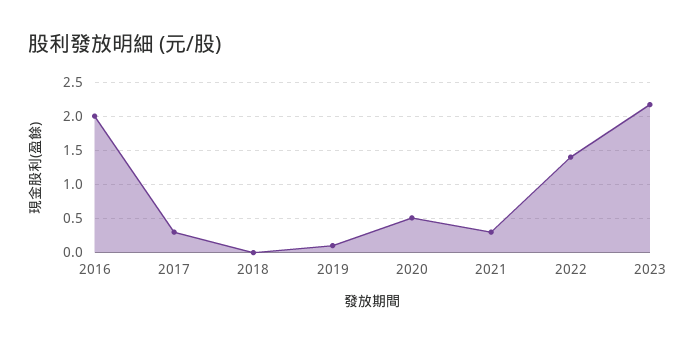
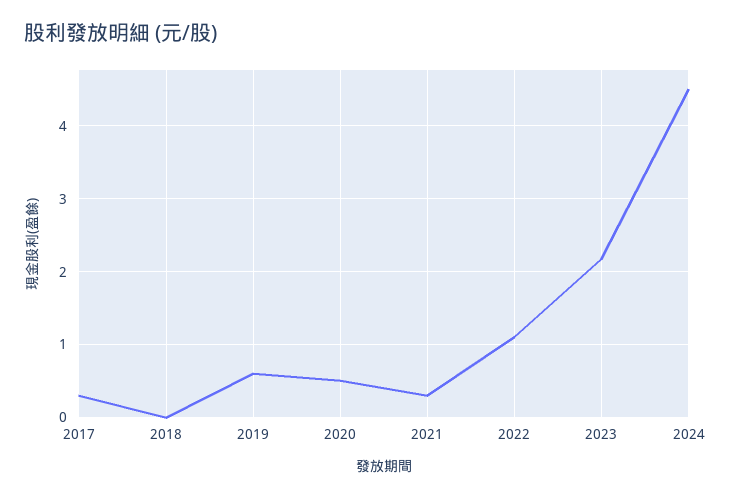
2016: 2 -> none
2019: 0.1 -> 0.6
2022: 1.4 -> 1.1
2024: none -> 4.5

